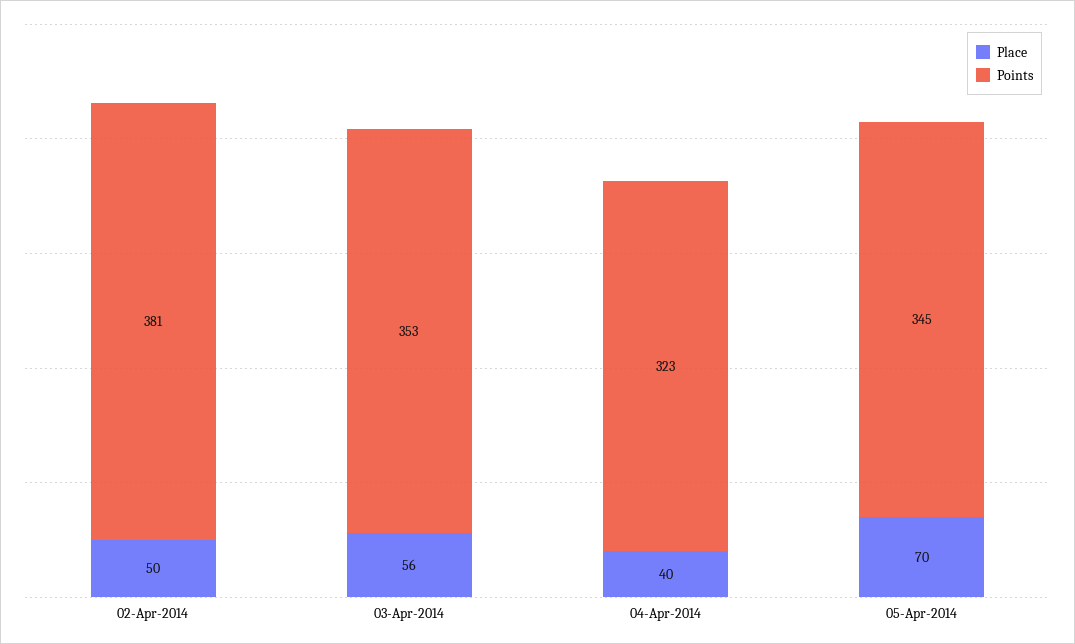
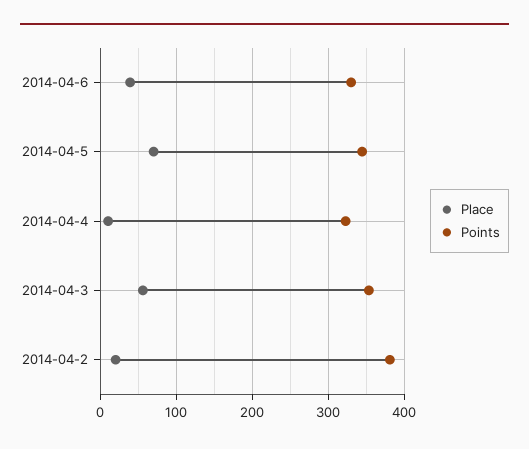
Place, 02-Apr-2014: 50 -> 20
Place, 04-Apr-2014: 40 -> 10
Place, 2014-04-6: none -> 40
Points, 2014-04-6: none -> 330

